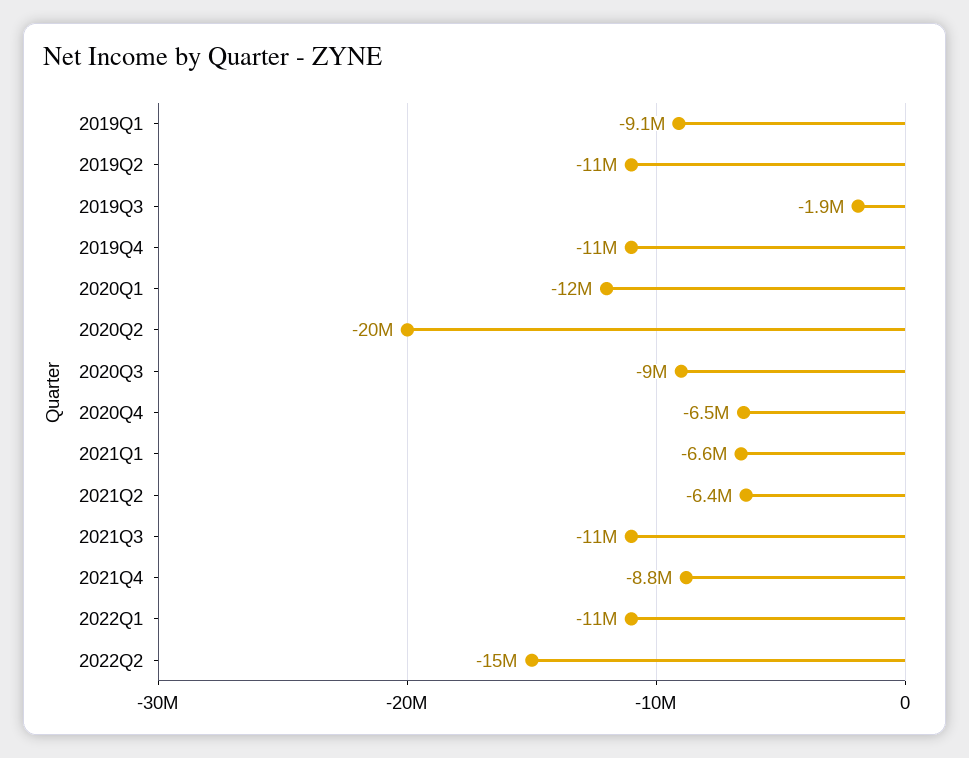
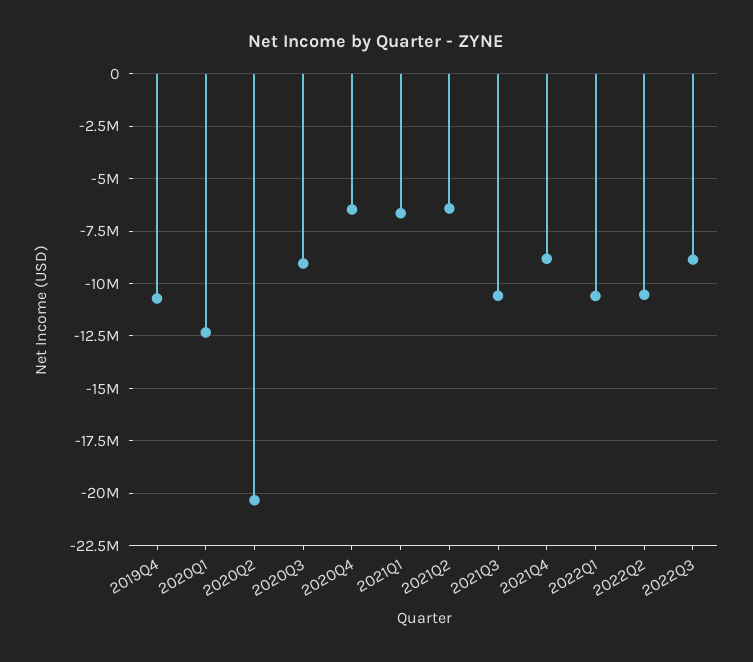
2019Q1: -9100000 -> none
2019Q2: -11000000 -> none
2019Q3: -1900000 -> none
2022Q2: -15000000 -> -10500000
2022Q3: none -> -9000000

